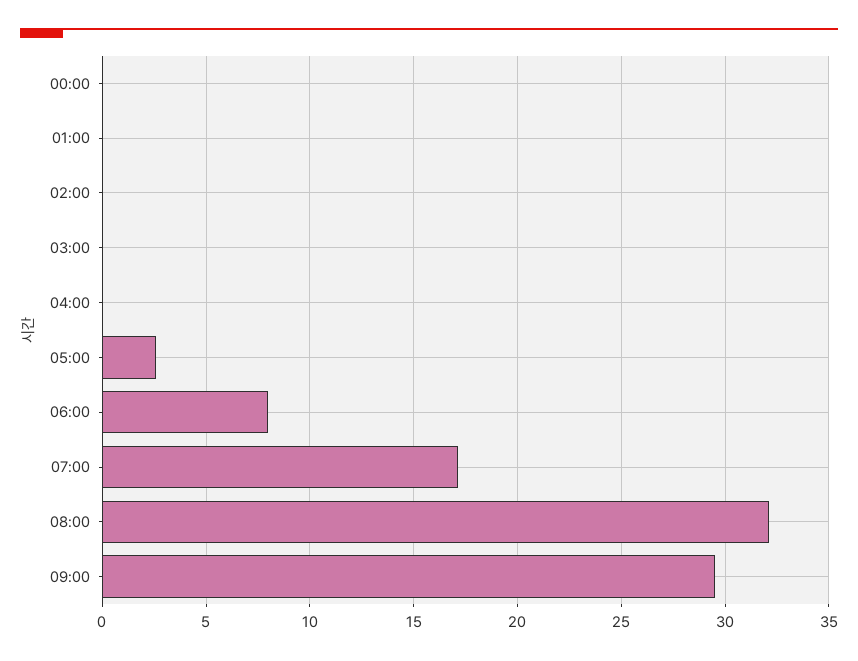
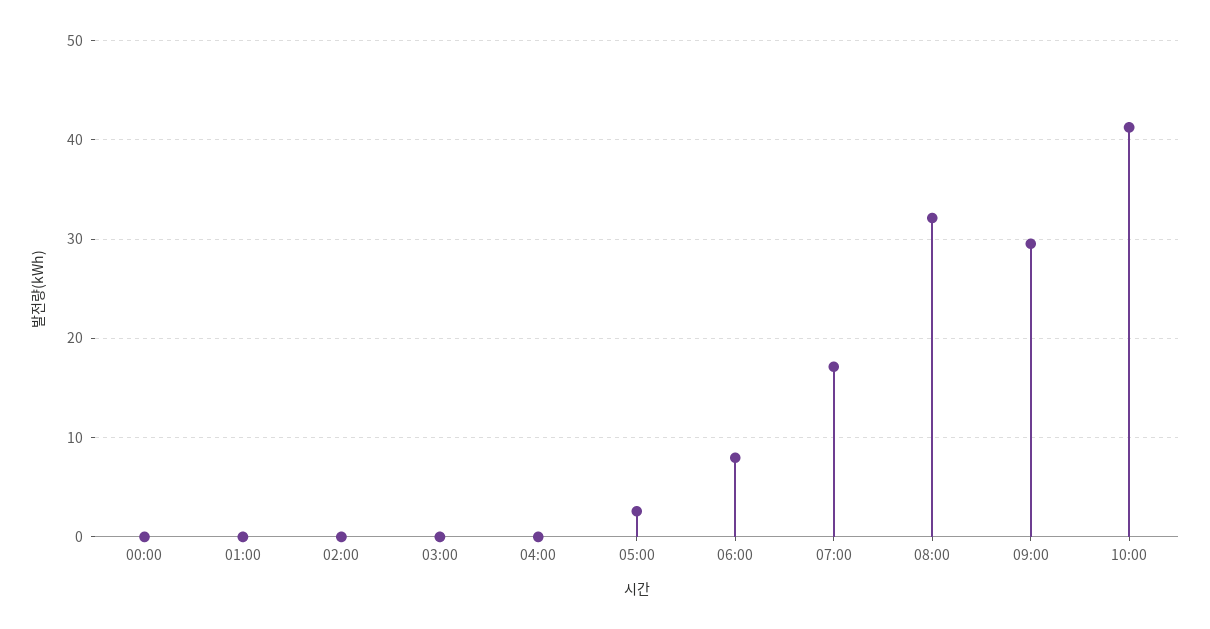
10:00: none -> 41

